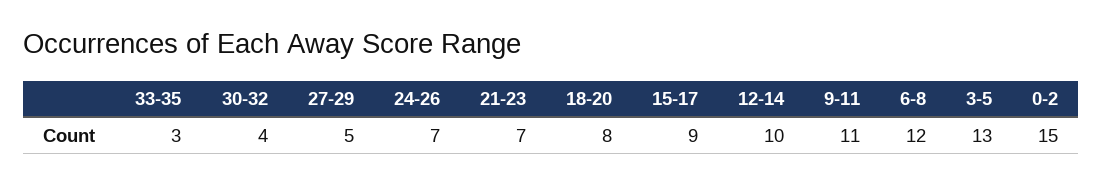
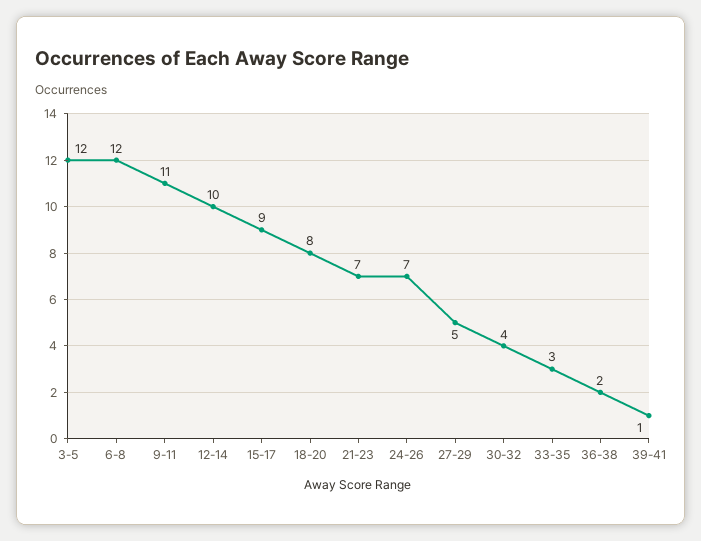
3-5: 13 -> 12
0-2: 15 -> none
36-38: none -> 2
39-41: none -> 1

